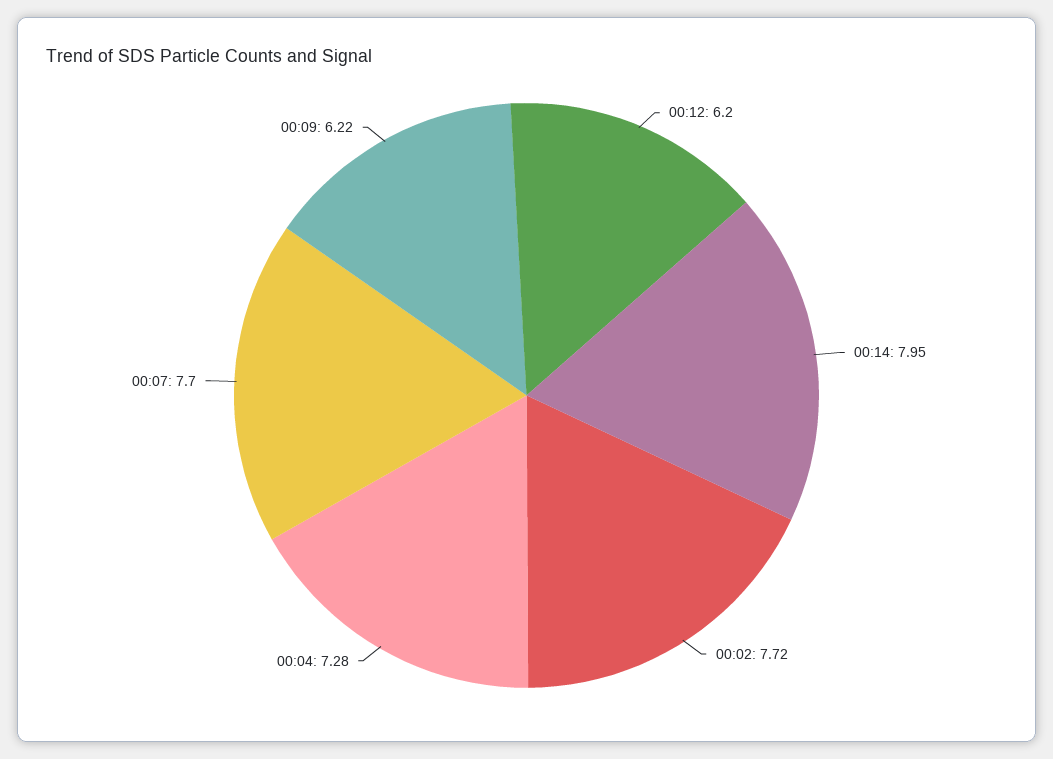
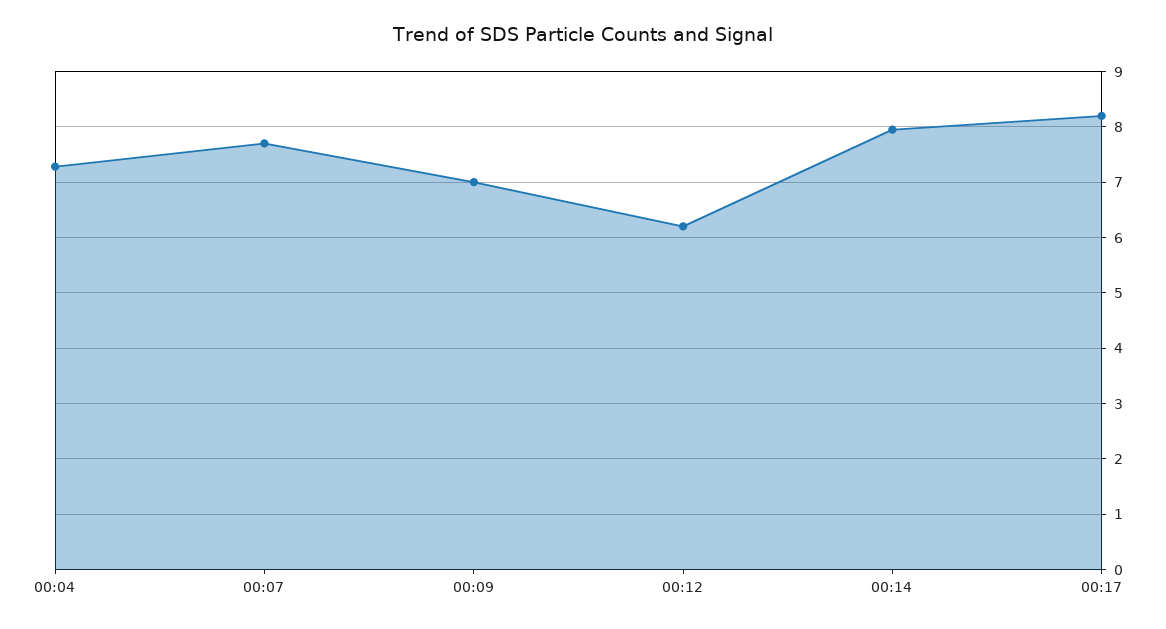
00:02: 7.72 -> none
00:09: 6.22 -> 7
00:17: none -> 8.2

